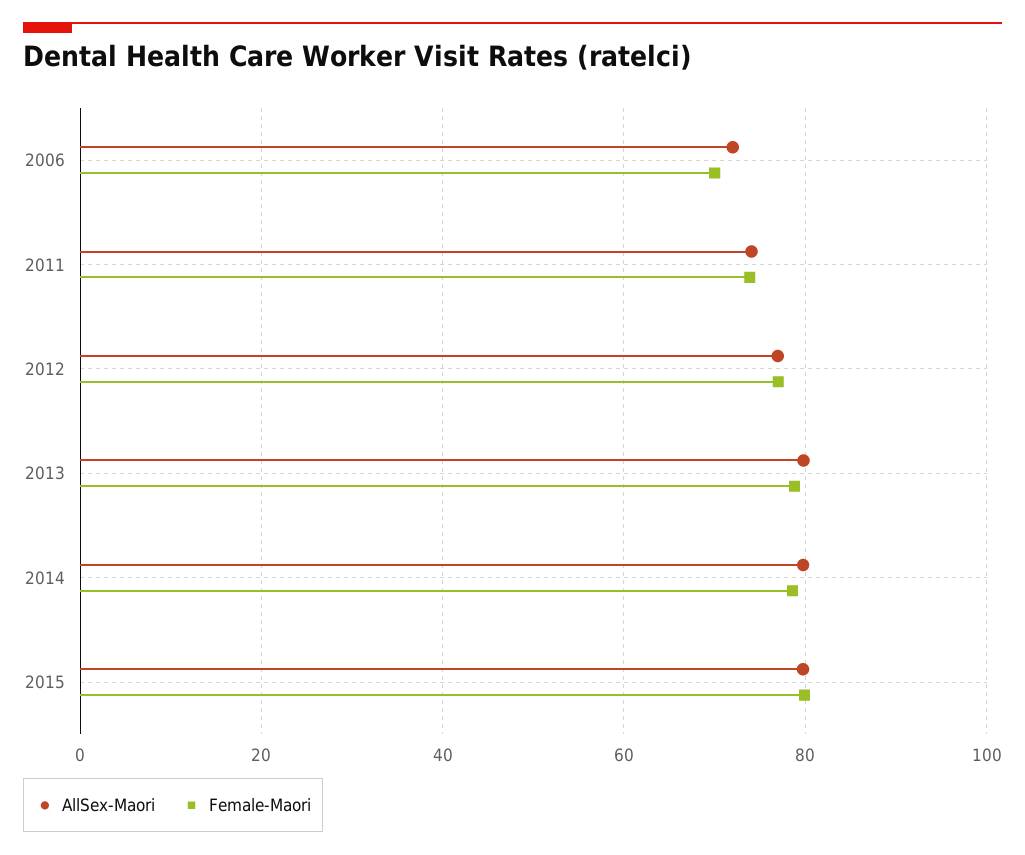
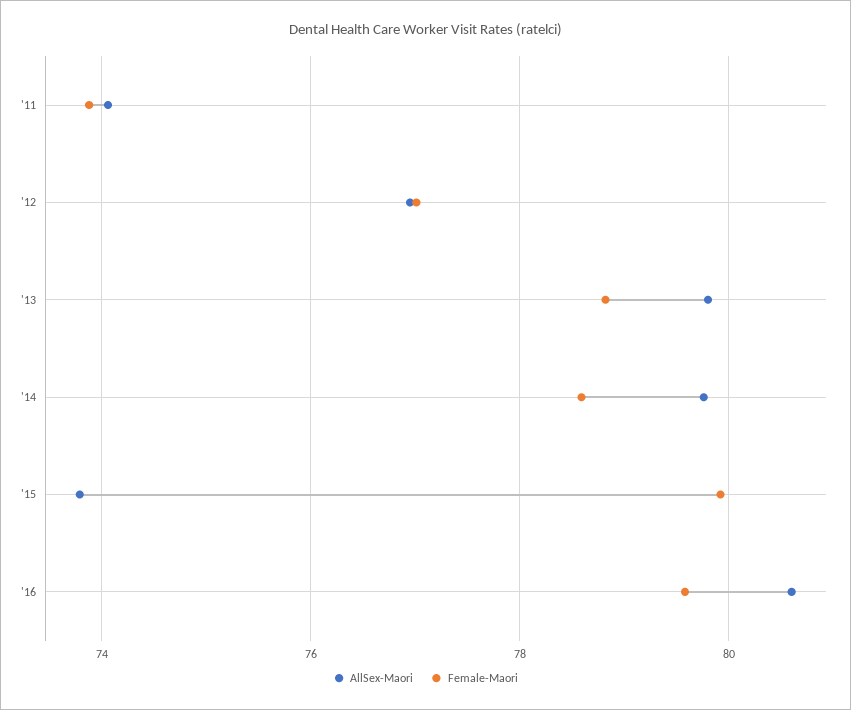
AllSex-Maori, 2006: 72 -> none
Female-Maori, 2006: 70 -> none
AllSex-Maori, 2015: 80 -> 73.8
AllSex-Maori, '16: none -> 80.6
Female-Maori, '16: none -> 79.6

